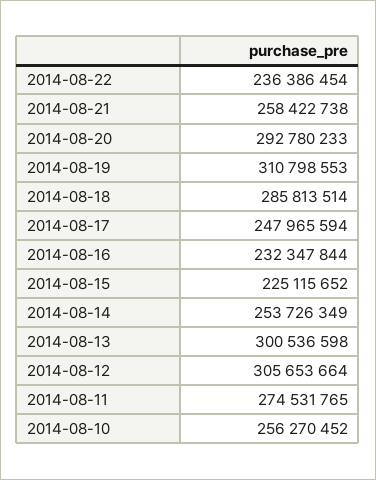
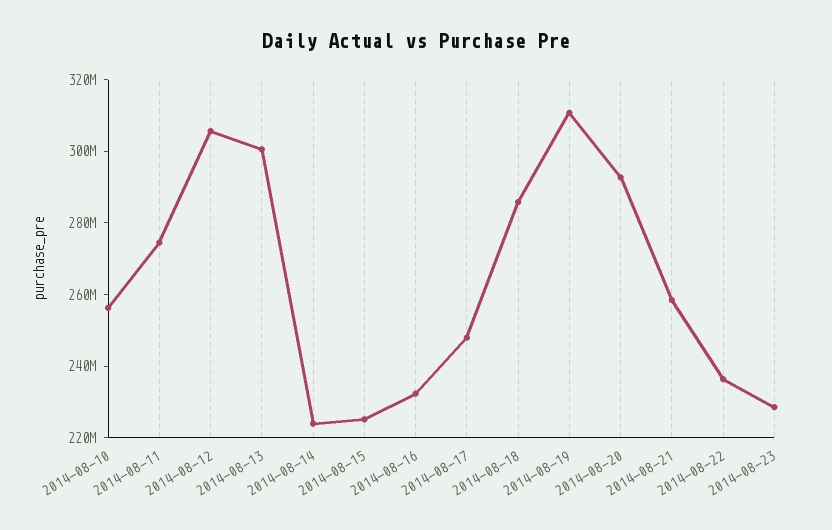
2014-08-14: 253726349 -> 225000000
2014-08-23: none -> 230000000

